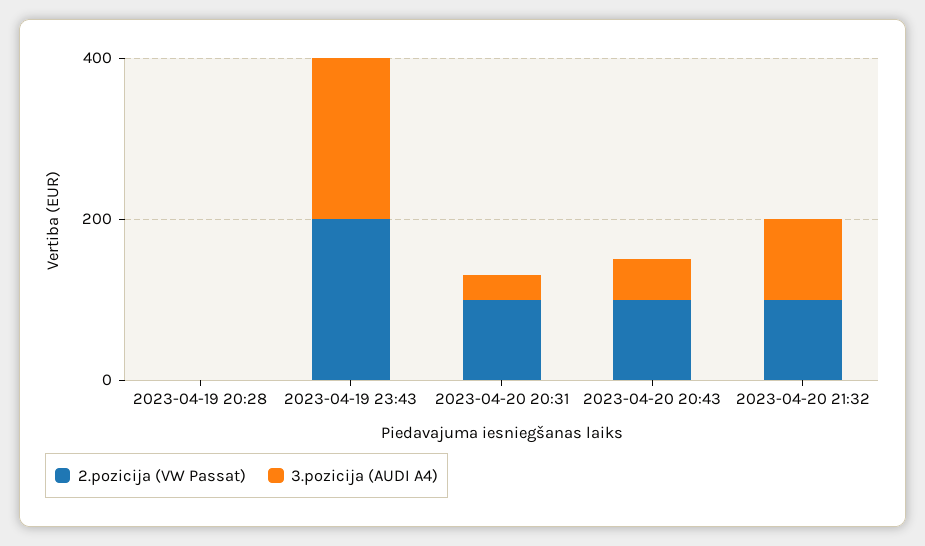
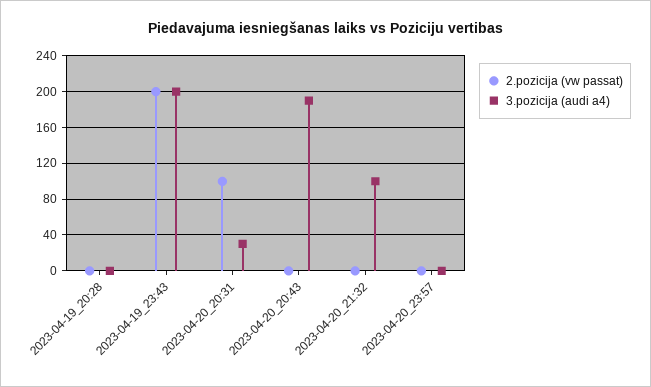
2.pozicija (VW Passat), 2023-04-20 20:43: 100 -> 0
3.pozicija (AUDI A4), 2023-04-20 20:43: 50 -> 190
2.pozicija (VW Passat), 2023-04-20 21:32: 100 -> 0
2.pozicija (VW Passat), 2023-04-20_23:57: none -> 0
3.pozicija (AUDI A4), 2023-04-20_23:57: none -> 0

